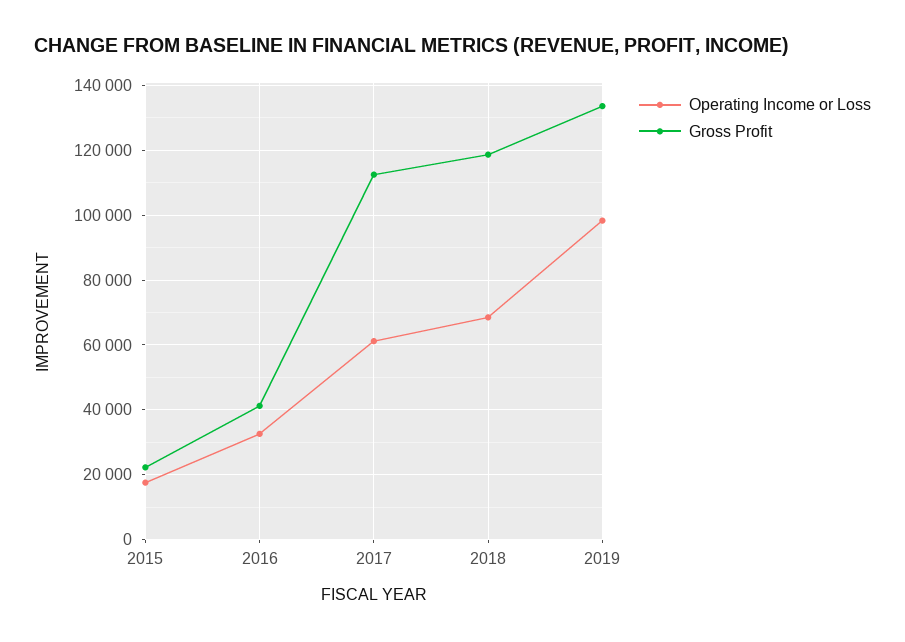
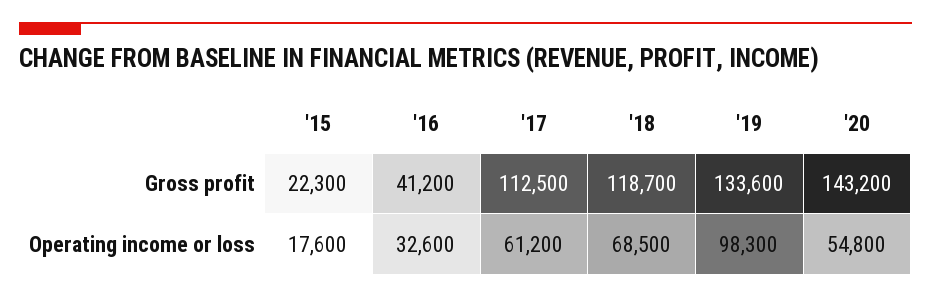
Gross Profit, '20: none -> 143200
Operating Income or Loss, '20: none -> 54800

